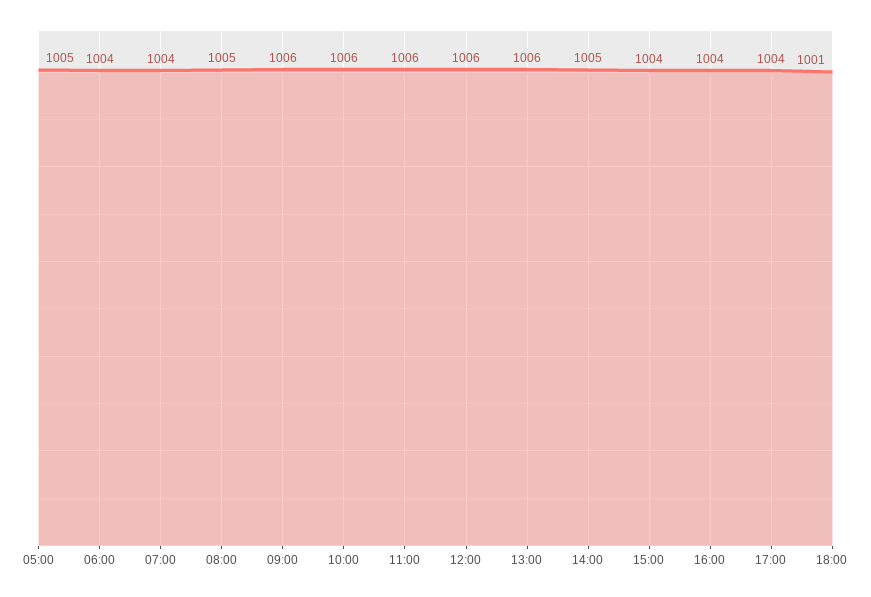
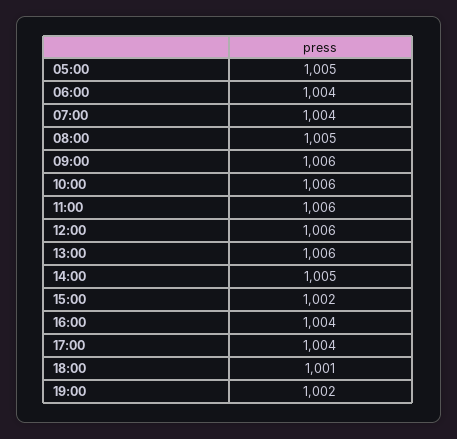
15:00: 1004 -> 1002
19:00: none -> 1002

